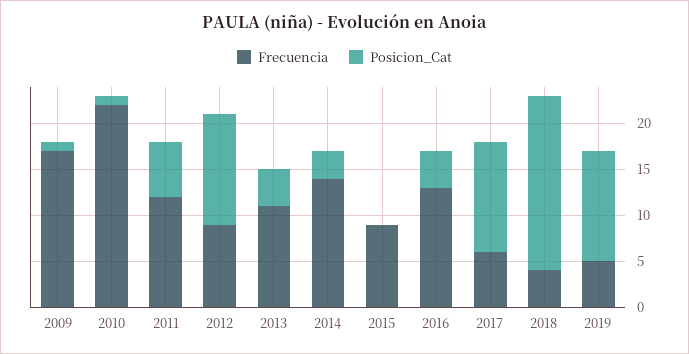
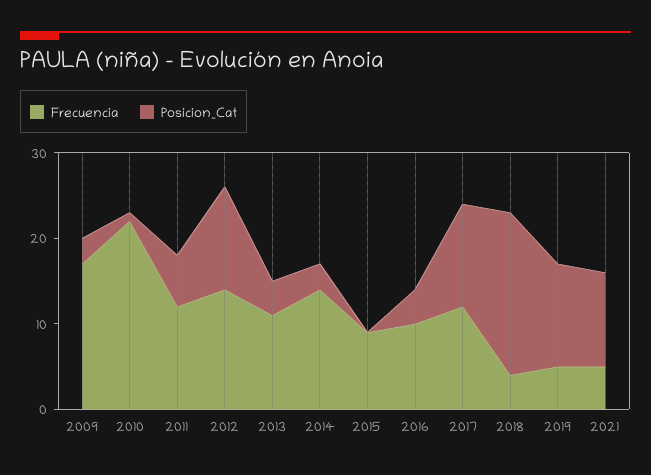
Posicion_Cat, 2009: 1 -> 3
Frecuencia, 2012: 9 -> 14
Frecuencia, 2016: 13 -> 10
Frecuencia, 2017: 6 -> 12
Frecuencia, 2021: none -> 5
Posicion_Cat, 2021: none -> 11

